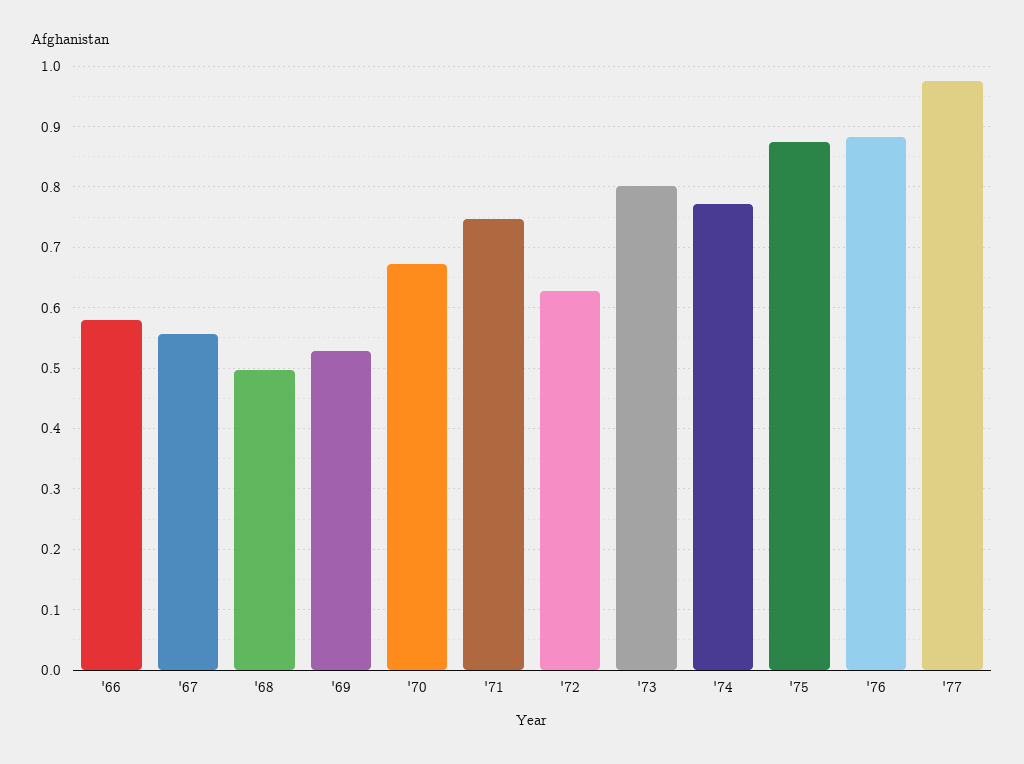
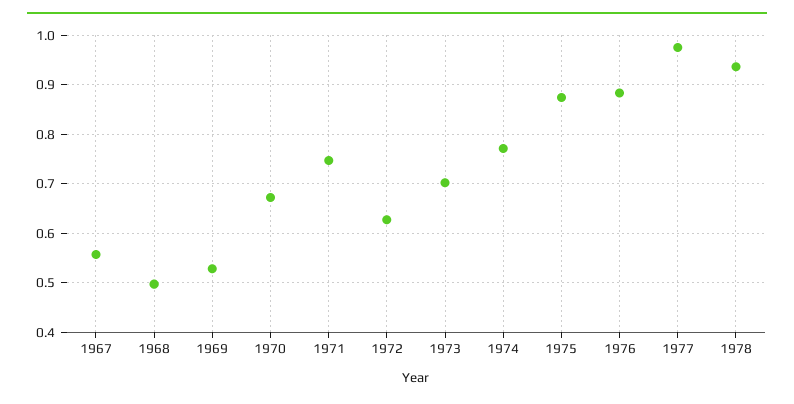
'66: 0.58 -> none
'73: 0.8 -> 0.7
1978: none -> 0.94

